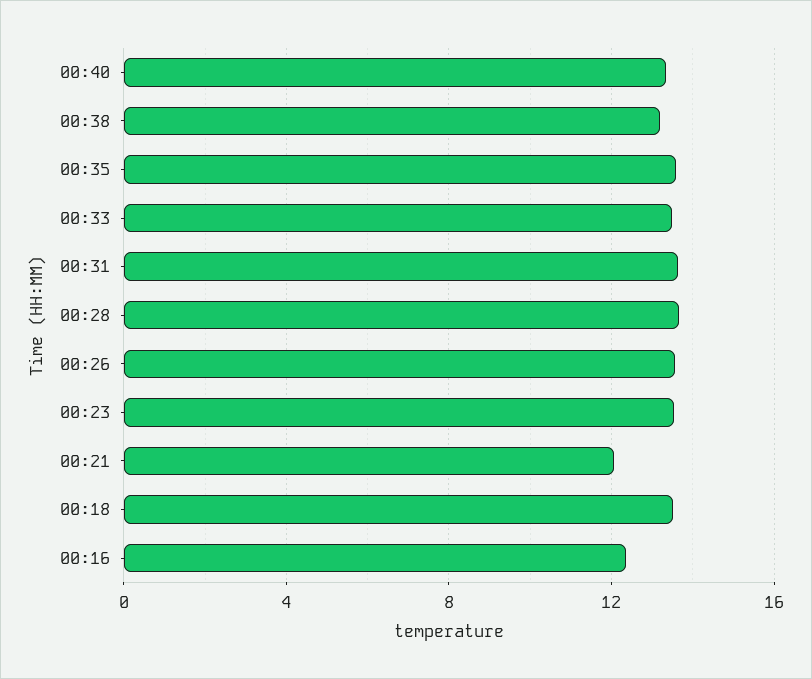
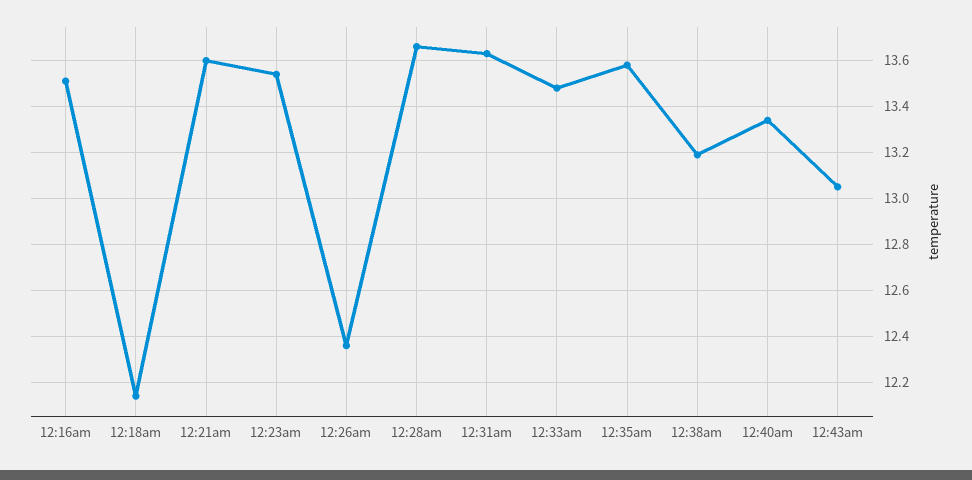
00:26: 13.5 -> 12.35
00:21: 12 -> 13.6
00:18: 13.5 -> 12.15
00:16: 12.5 -> 13.5
12:43am: none -> 13.05

